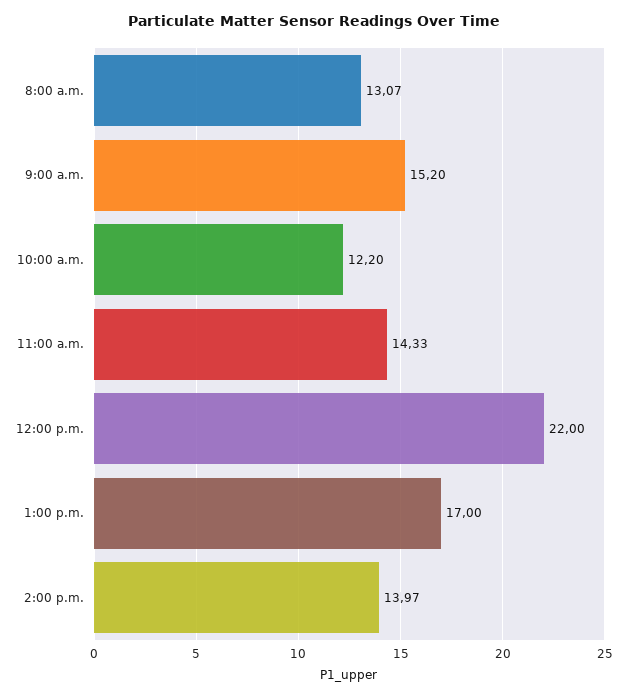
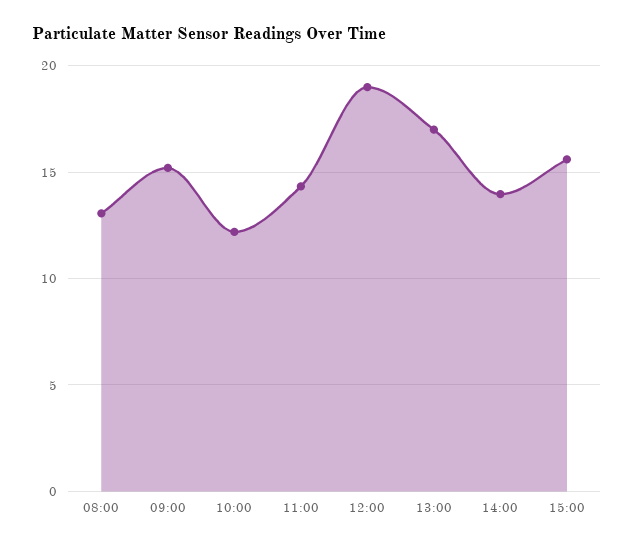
12:00 p.m.: 22 -> 19
15:00: none -> 15.5

